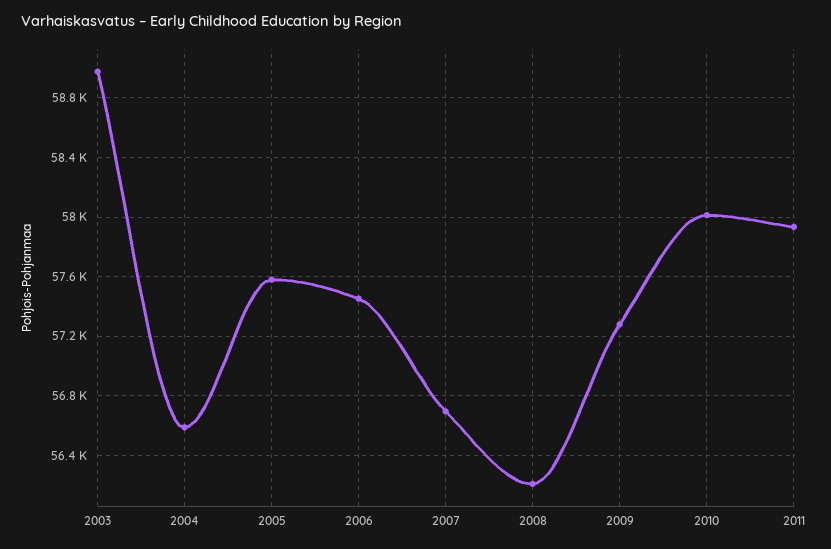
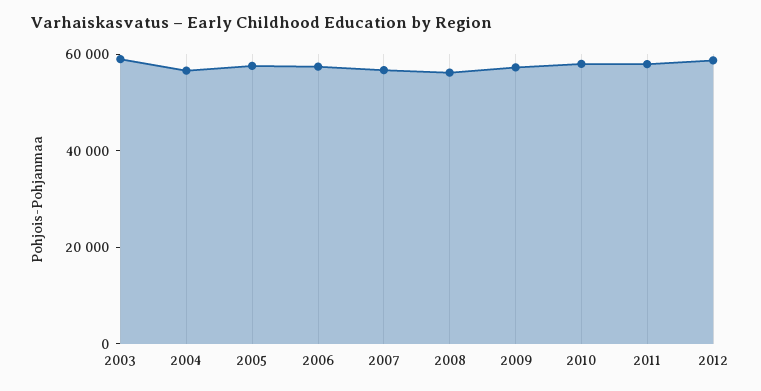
2012: none -> 60000

